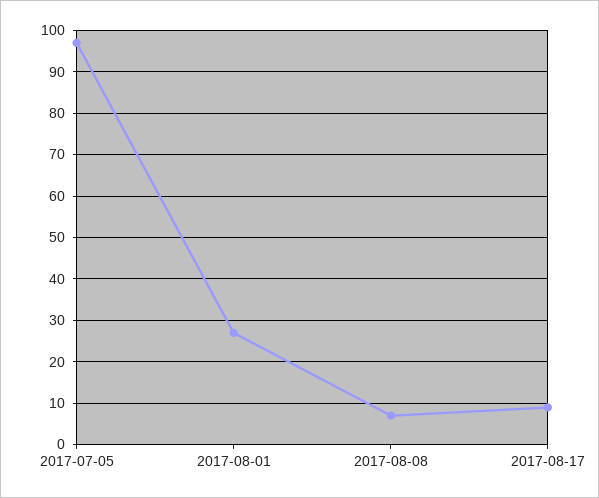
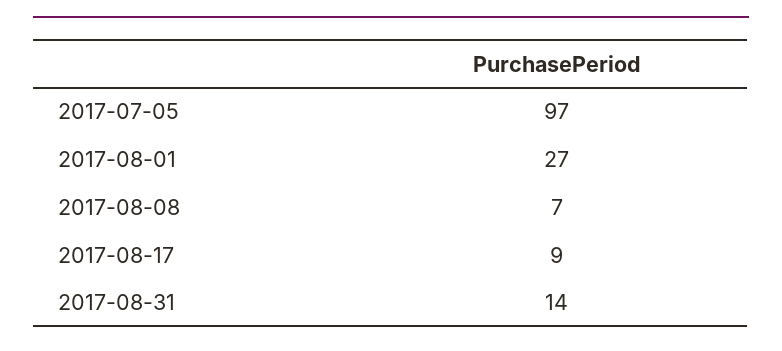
2017-08-31: none -> 14

